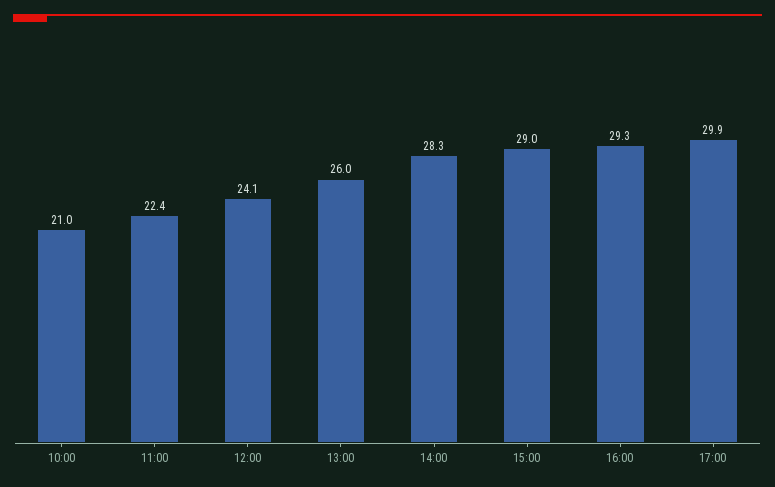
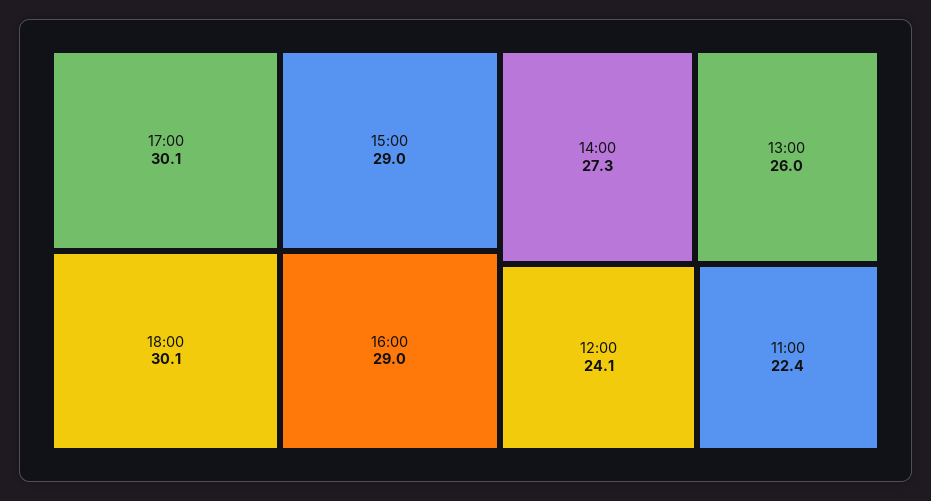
10:00: 21 -> none
14:00: 28.3 -> 27.3
16:00: 29.3 -> 29
17:00: 29.9 -> 30.1
18:00: none -> 30.1

